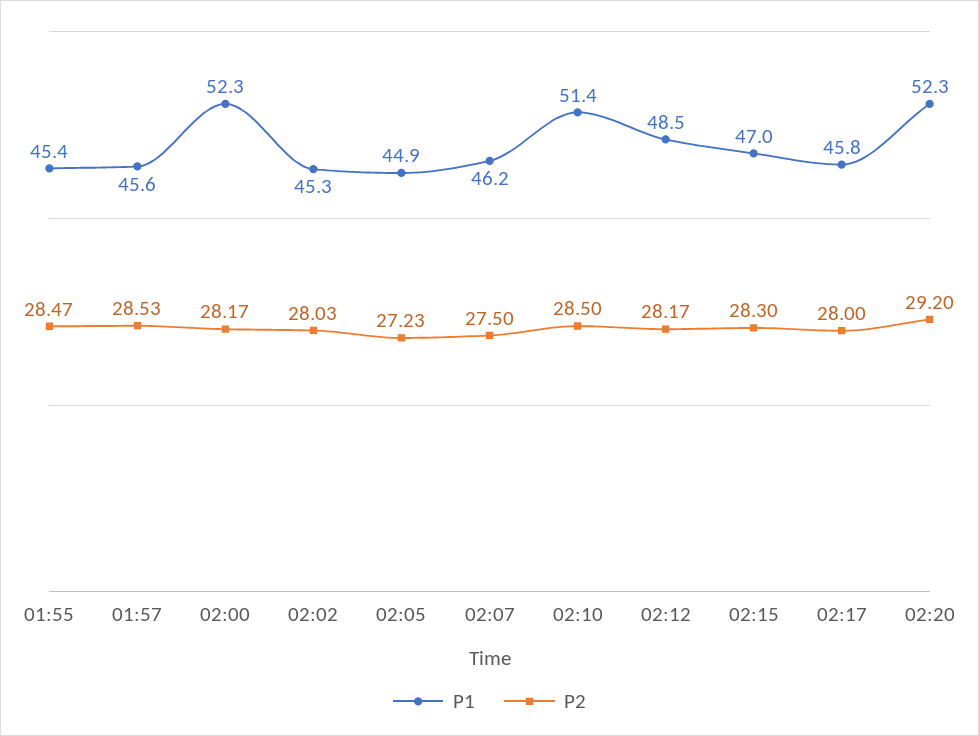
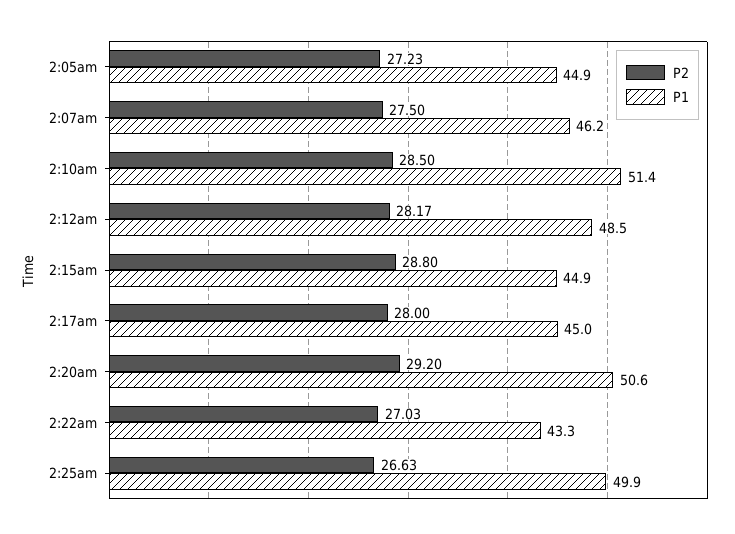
P1, 01:55: 45.4 -> none
P2, 01:55: 28.47 -> none
P1, 01:57: 45.6 -> none
P2, 01:57: 28.53 -> none
P1, 02:00: 52.3 -> none
P2, 02:00: 28.17 -> none
P1, 02:02: 45.3 -> none
P2, 02:02: 28.03 -> none
P1, 02:15: 47 -> 44.9
P2, 02:15: 28.3 -> 28.8
P1, 02:17: 45.8 -> 45
P1, 02:20: 52.3 -> 50.6
P2, 2:22am: none -> 27.03
P1, 2:22am: none -> 43.3
P2, 2:25am: none -> 26.63
P1, 2:25am: none -> 49.9

